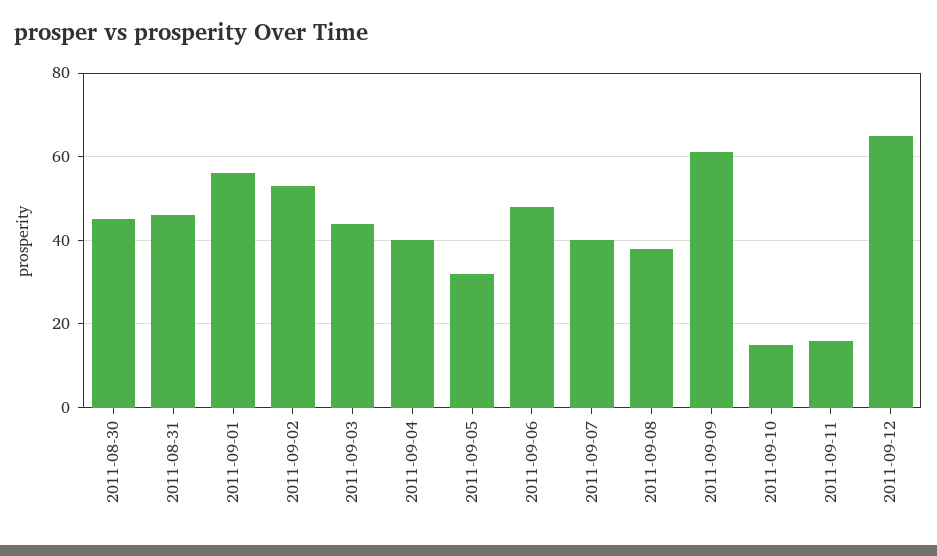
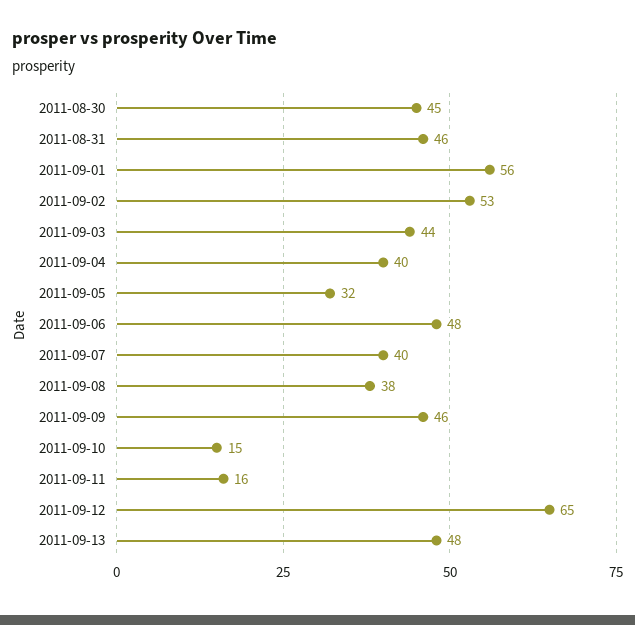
2011-09-09: 60 -> 46
2011-09-13: none -> 48

